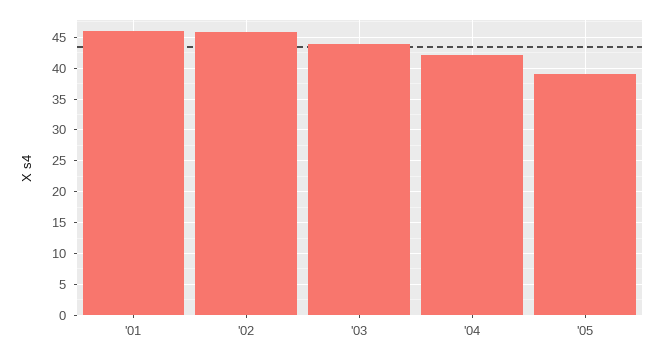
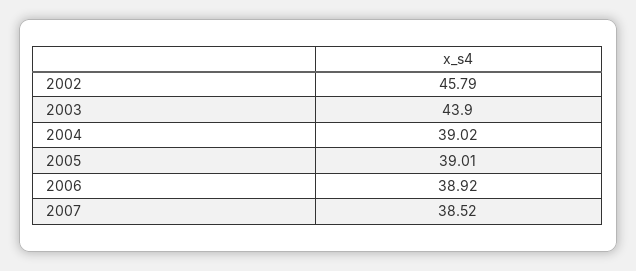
'01: 46 -> none
'04: 42 -> 39.02
2006: none -> 38.92
2007: none -> 38.52

